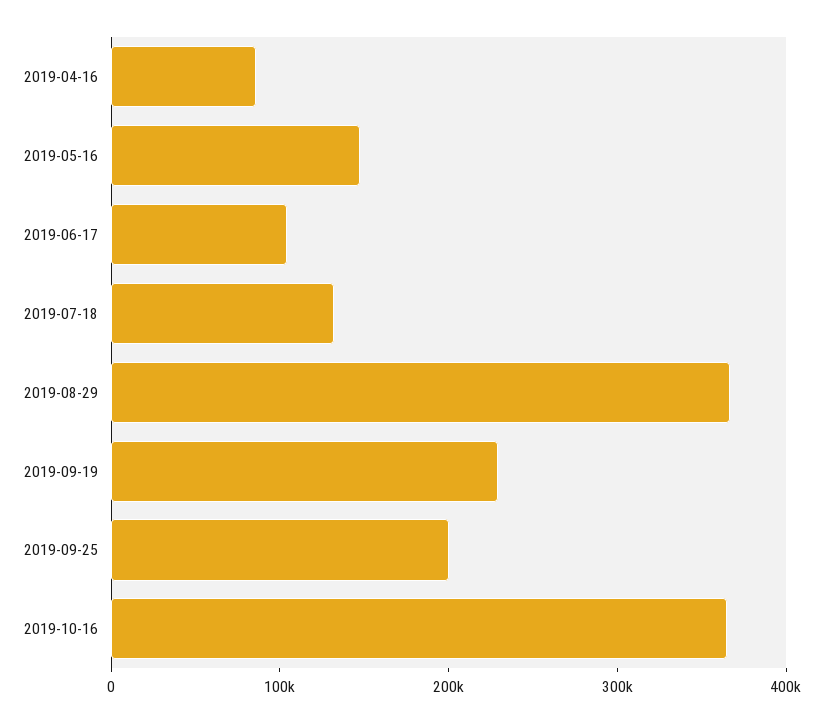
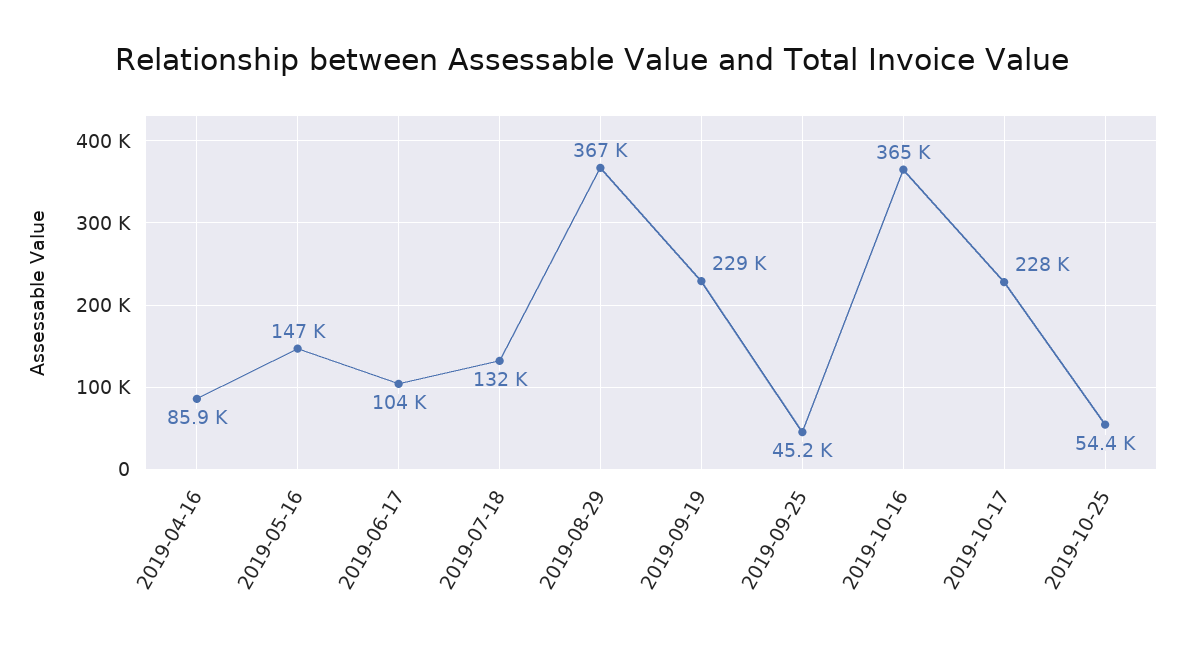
2019-09-25: 200000 -> 45200
2019-10-17: none -> 228000
2019-10-25: none -> 54400

